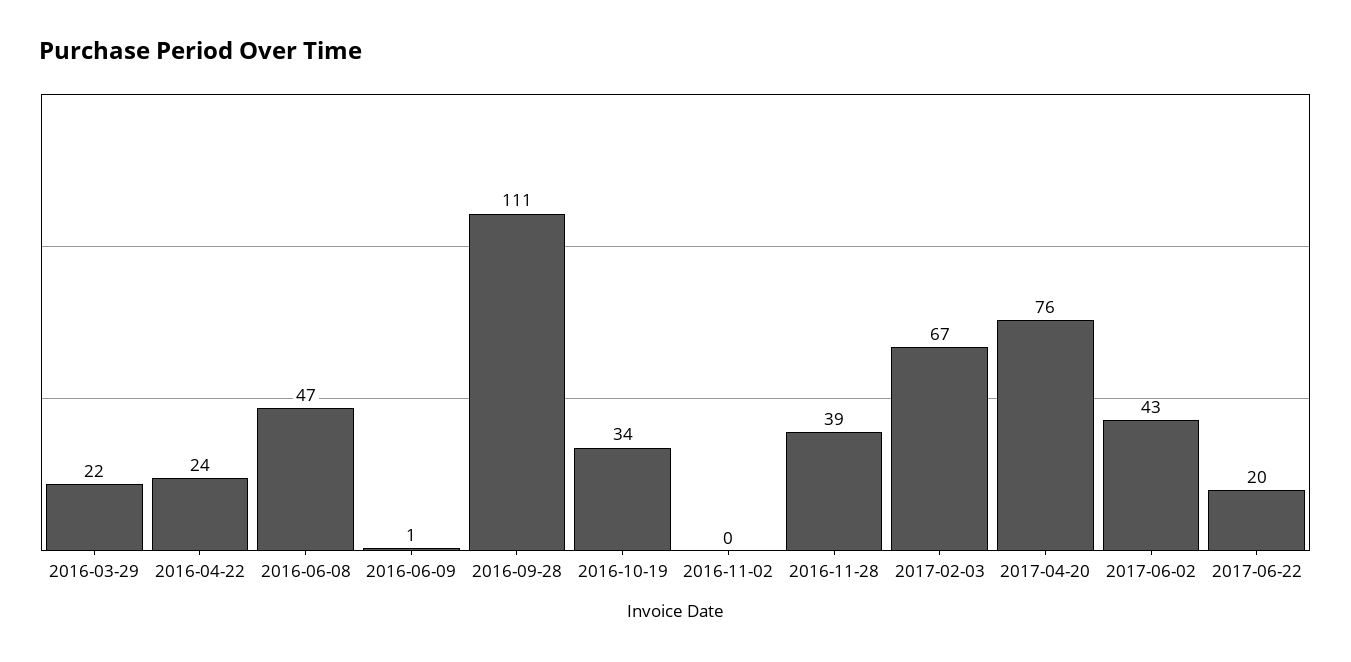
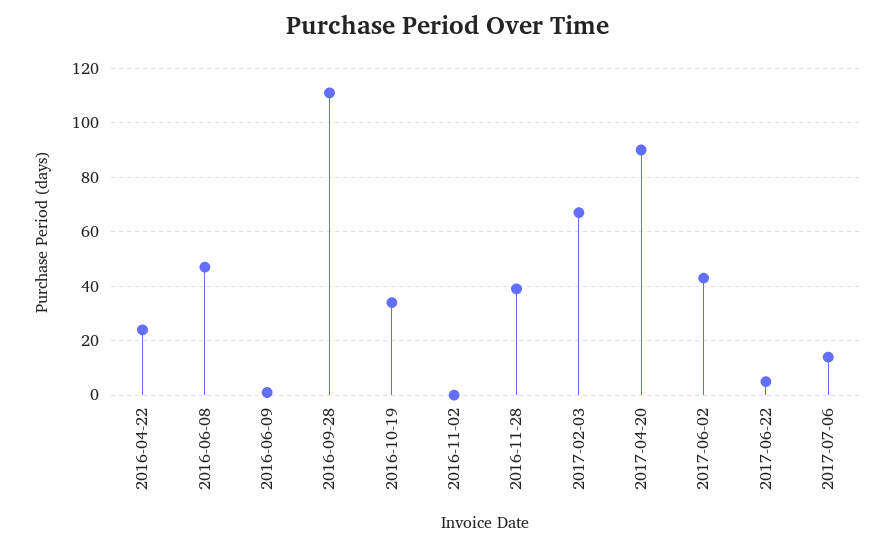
2016-03-29: 22 -> none
2017-04-20: 76 -> 90
2017-06-22: 20 -> 5
2017-07-06: none -> 15

